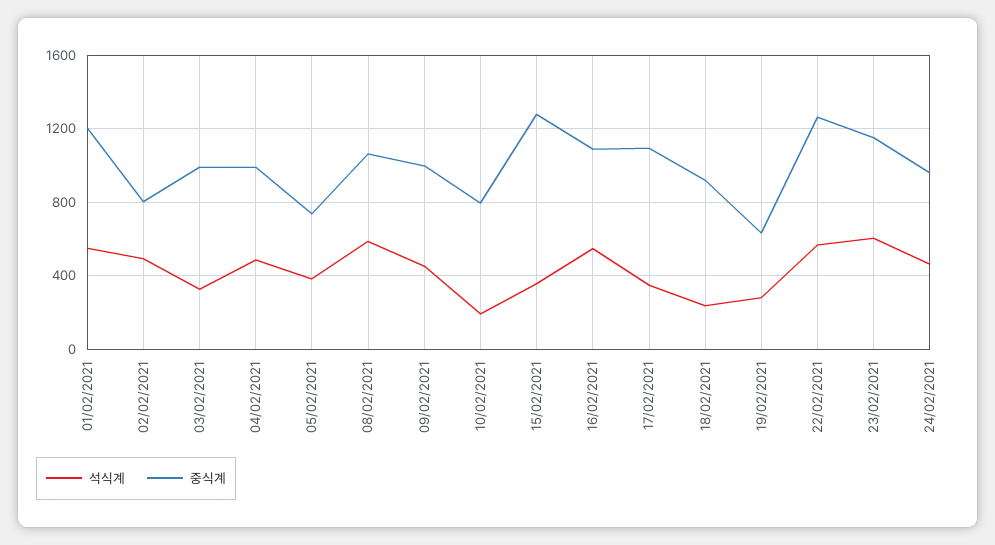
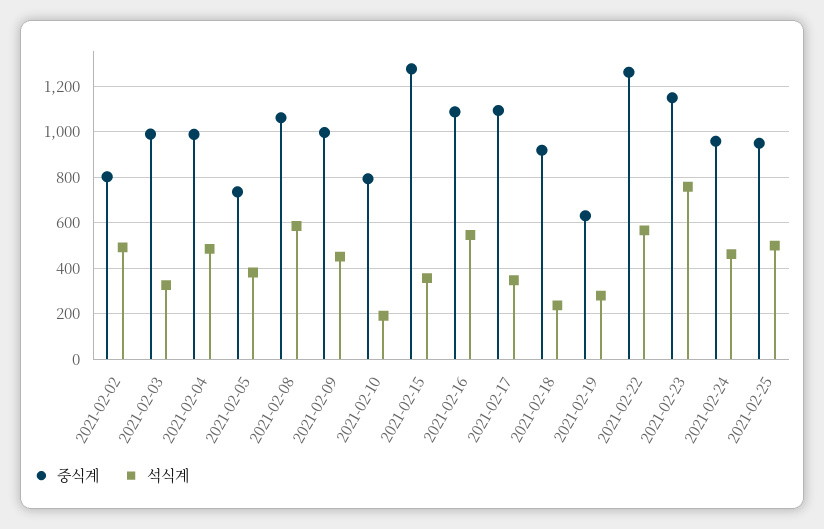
석식계, 01/02/2021: 550 -> none
중식계, 01/02/2021: 1200 -> none
석식계, 23/02/2021: 600 -> 750
중식계, 2021-02-25: none -> 950
석식계, 2021-02-25: none -> 500

